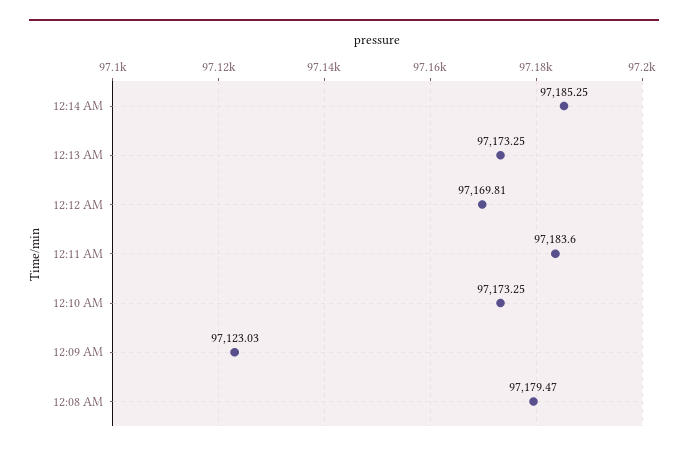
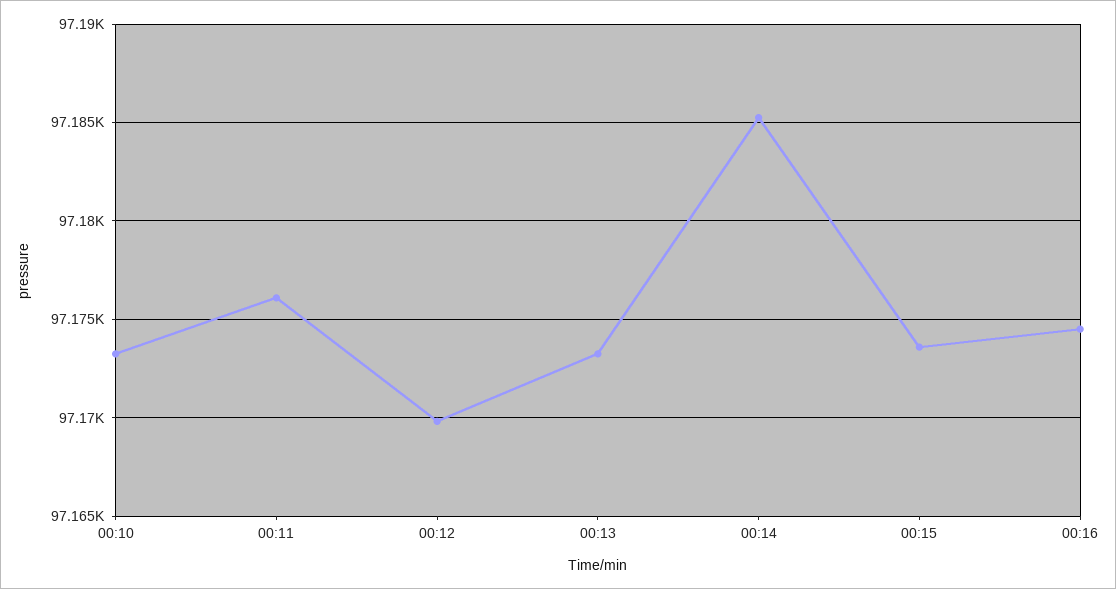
12:11 AM: 97183.6 -> 97176
12:09 AM: 97123.03 -> none
12:08 AM: 97179.47 -> none
00:15: none -> 97173.5
00:16: none -> 97174.5

